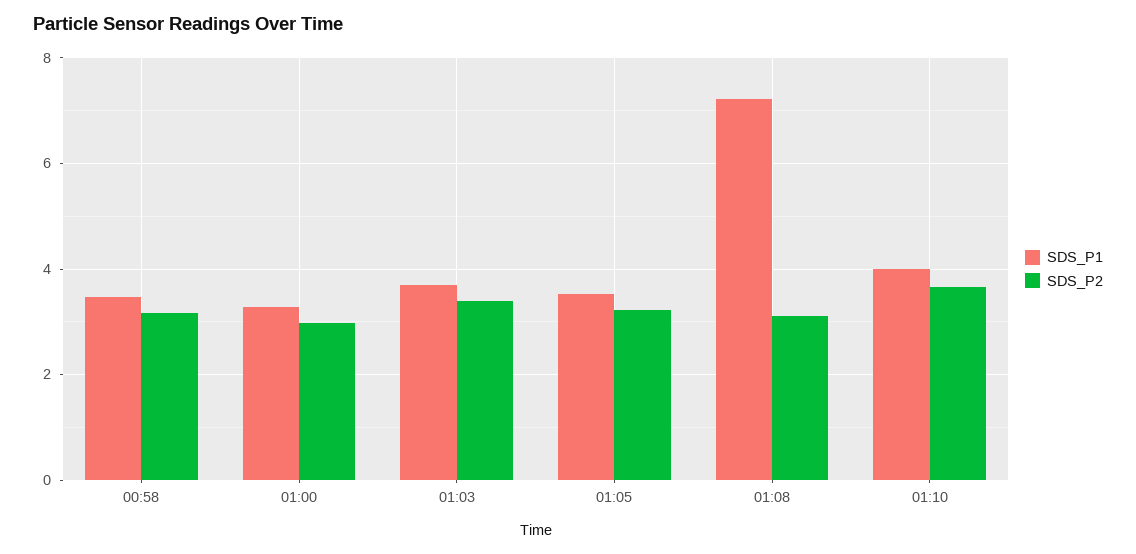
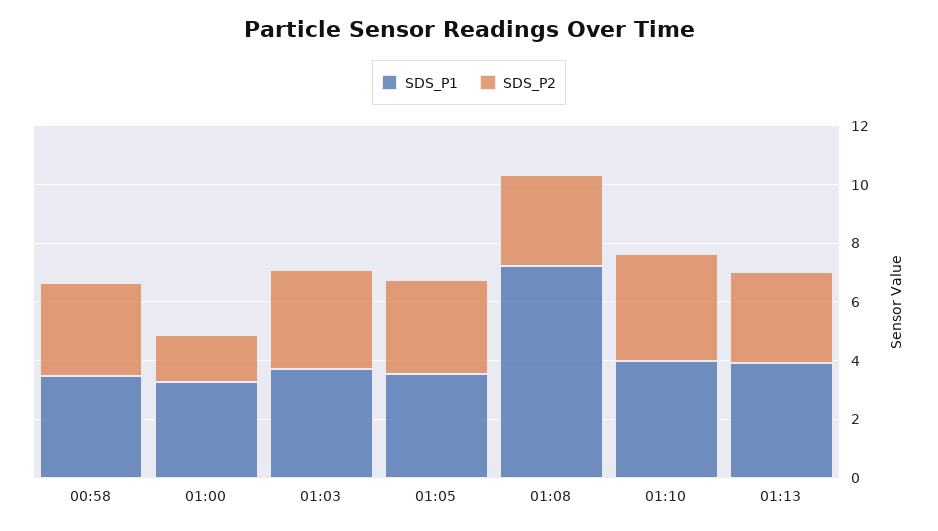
SDS_P2, 01:00: 3 -> 1.5
SDS_P1, 01:13: none -> 4
SDS_P2, 01:13: none -> 3

